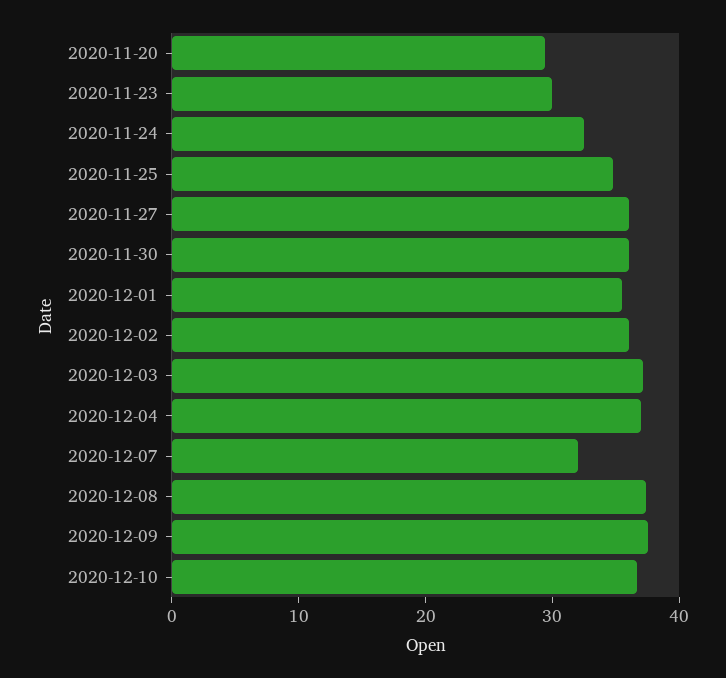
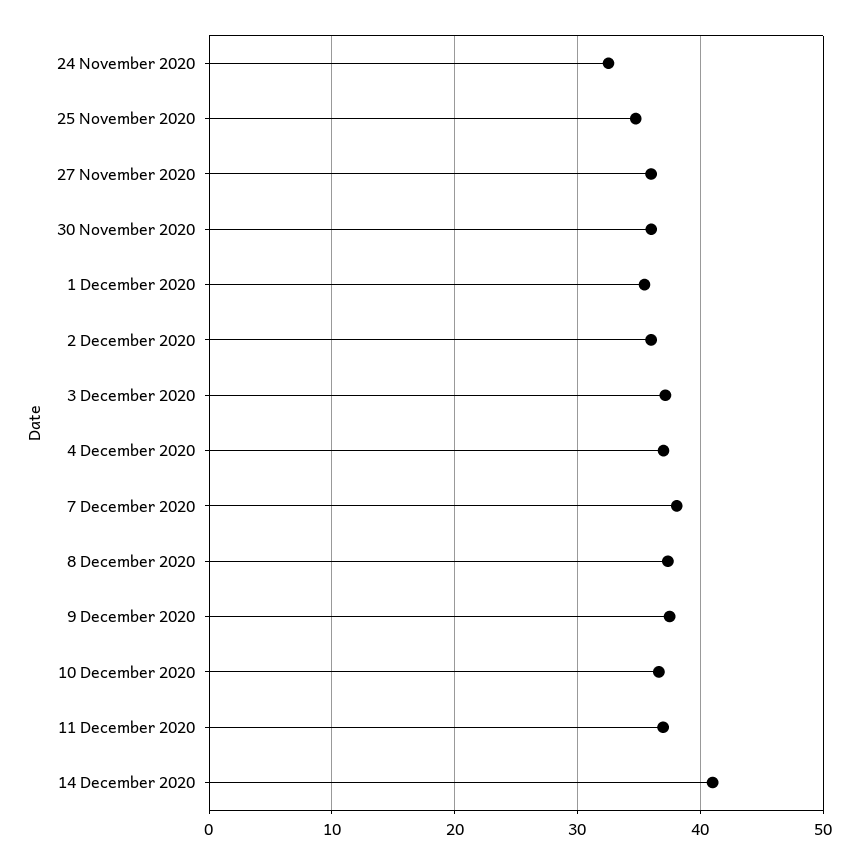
2020-11-20: 30 -> none
2020-11-23: 30 -> none
2020-12-07: 32 -> 38
11 December 2020: none -> 37
14 December 2020: none -> 41

